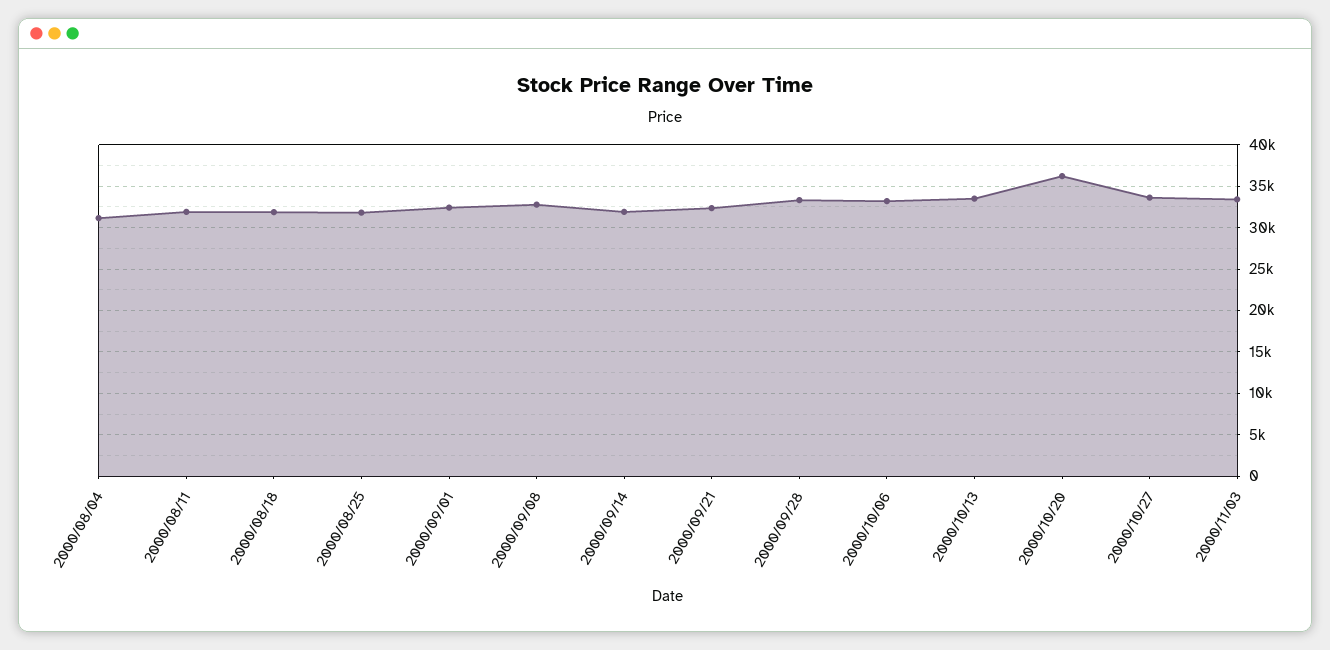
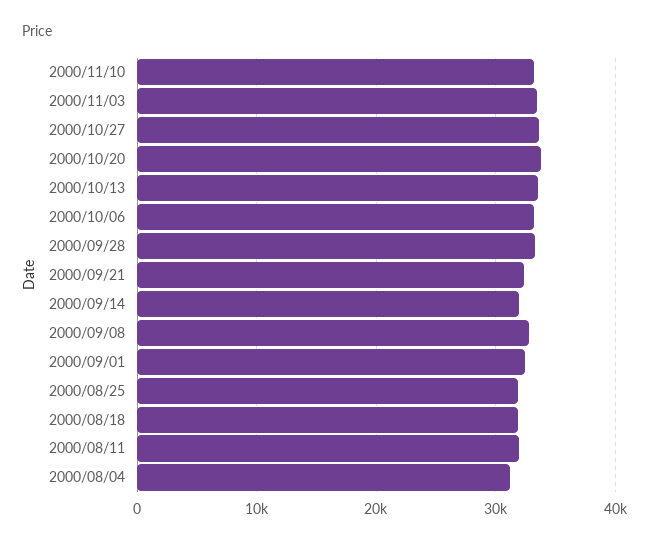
2000/10/20: 36000 -> 34000
2000/11/10: none -> 33000

